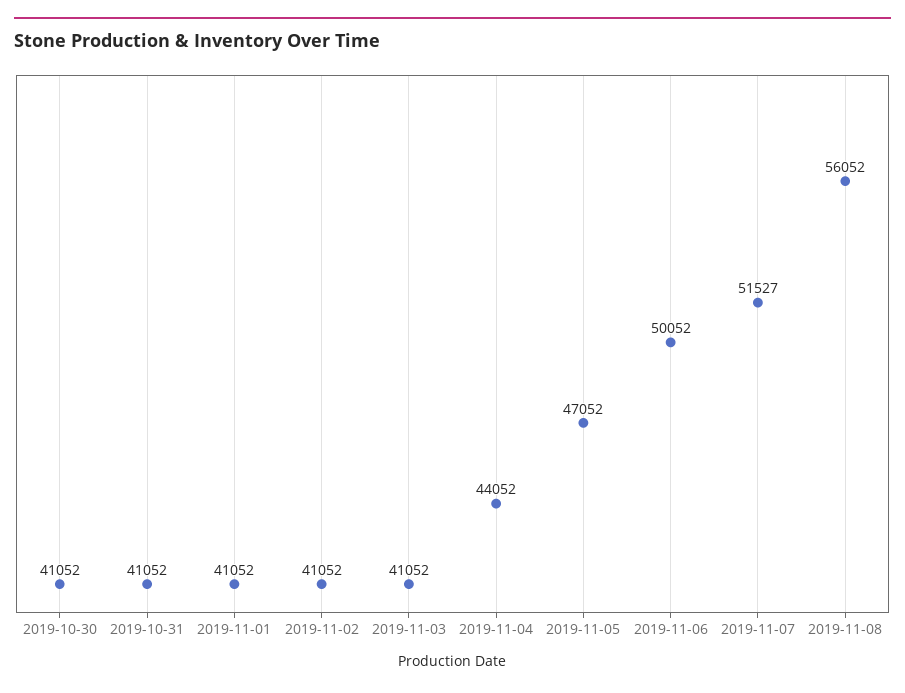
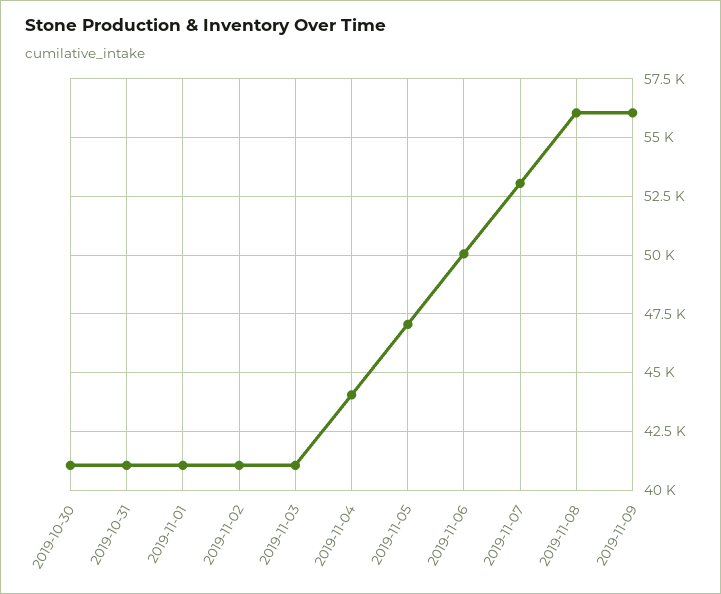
2019-11-07: 51527 -> 53000
2019-11-09: none -> 56000

